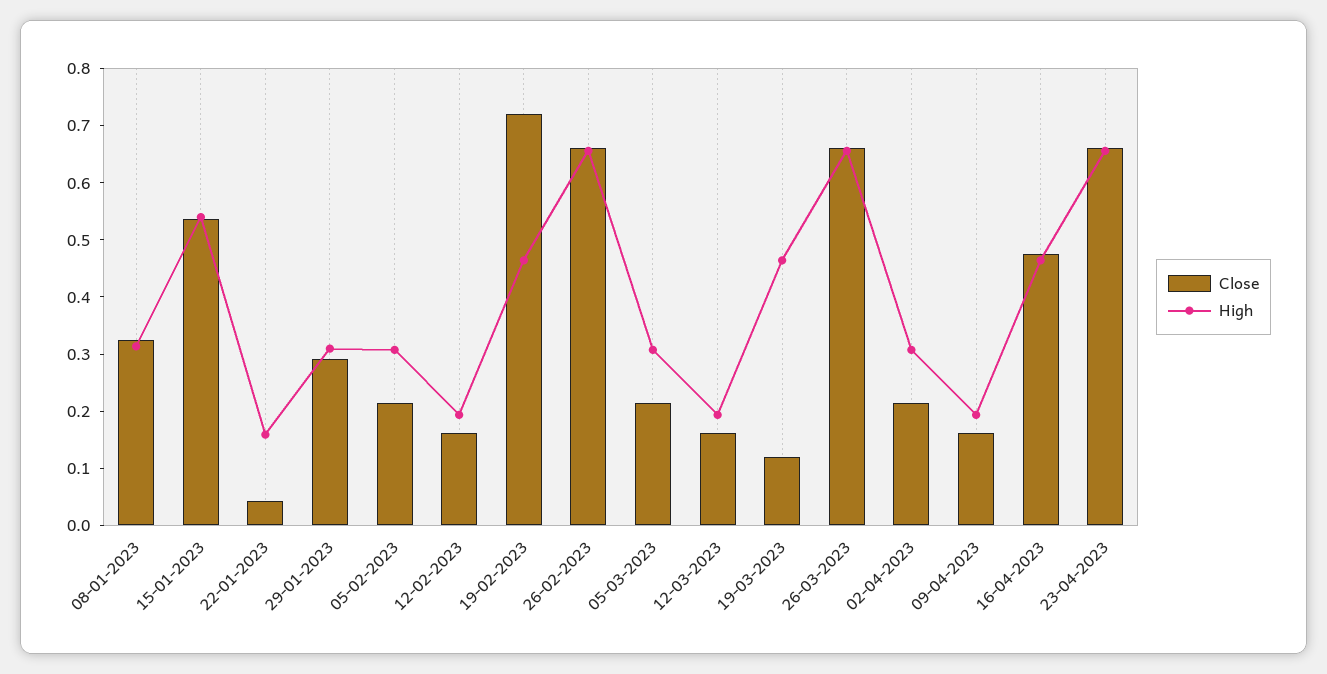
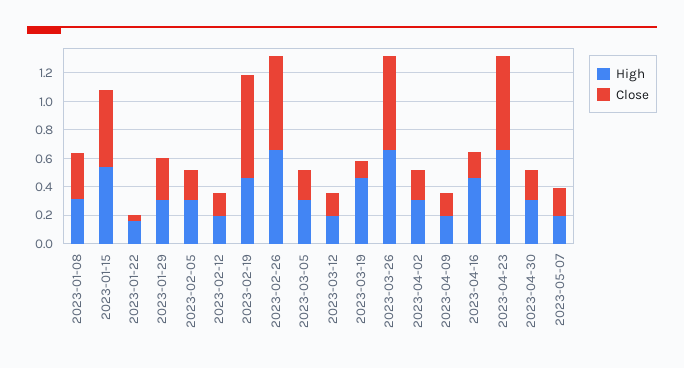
Close, 16-04-2023: 0.48 -> 0.2
High, 2023-04-30: none -> 0.3
Close, 2023-04-30: none -> 0.2
High, 2023-05-07: none -> 0.2
Close, 2023-05-07: none -> 0.2

